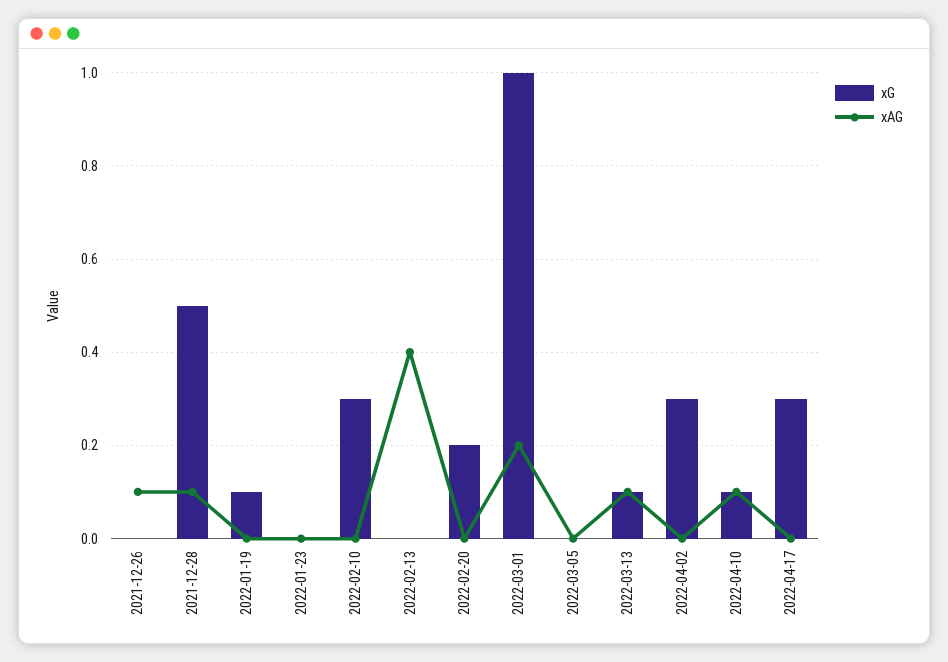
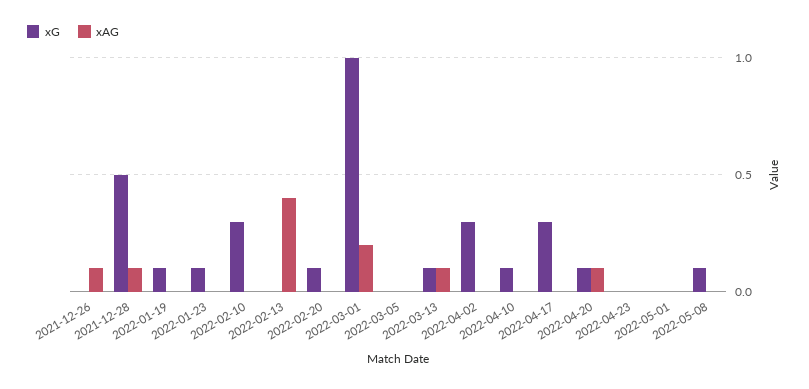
xG, 2022-01-23: 0 -> 0.1
xG, 2022-02-20: 0.2 -> 0.1
xAG, 2022-04-10: 0.1 -> 0
xG, 2022-04-20: none -> 0.1
xAG, 2022-04-20: none -> 0.1
xG, 2022-04-23: none -> 0
xAG, 2022-04-23: none -> 0
xG, 2022-05-01: none -> 0
xAG, 2022-05-01: none -> 0
xG, 2022-05-08: none -> 0.1
xAG, 2022-05-08: none -> 0

